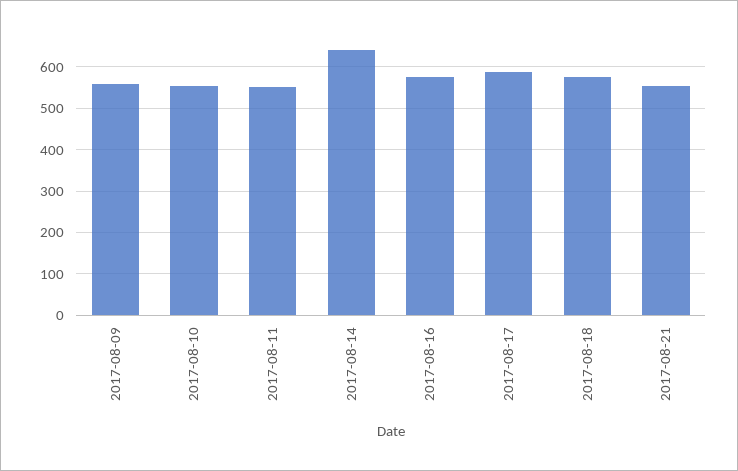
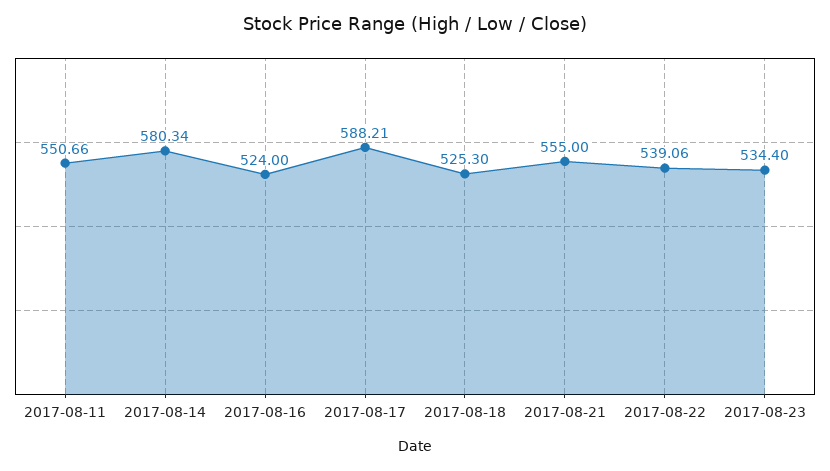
2017-08-09: 560 -> none
2017-08-10: 560 -> none
2017-08-14: 640 -> 580.34
2017-08-16: 580 -> 524
2017-08-18: 580 -> 525.3
2017-08-22: none -> 539.06
2017-08-23: none -> 534.4

